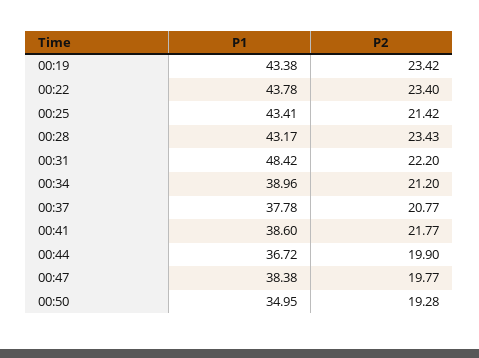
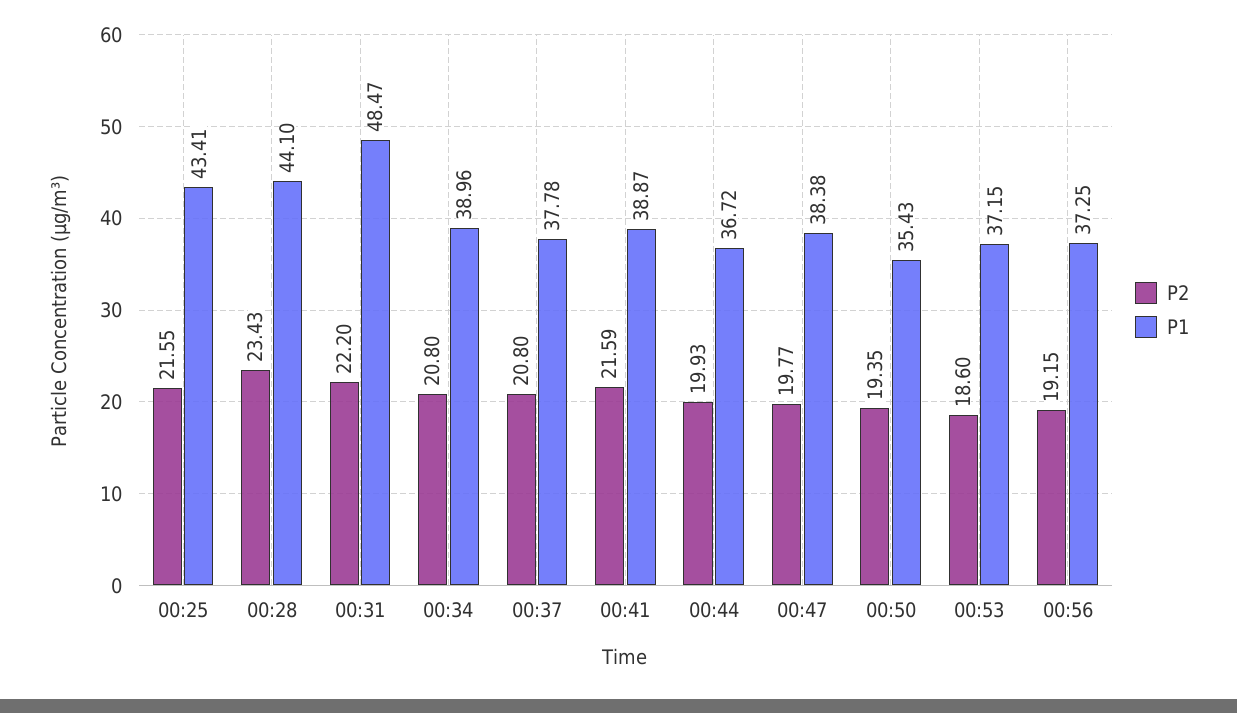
P1, 00:19: 43.38 -> none
P2, 00:19: 23.42 -> none
P1, 00:22: 43.78 -> none
P2, 00:22: 23.4 -> none
P2, 00:25: 21.42 -> 21.55
P1, 00:28: 43.17 -> 44.1
P1, 00:31: 48.42 -> 48.47
P2, 00:34: 21.2 -> 20.8
P2, 00:37: 20.77 -> 20.8
P1, 00:41: 38.6 -> 38.87
P2, 00:41: 21.77 -> 21.59
P2, 00:44: 19.9 -> 19.93
P1, 00:50: 34.95 -> 35.43
P2, 00:50: 19.28 -> 19.35
P2, 00:53: none -> 18.6
P1, 00:53: none -> 37.15
P2, 00:56: none -> 19.15
P1, 00:56: none -> 37.25

